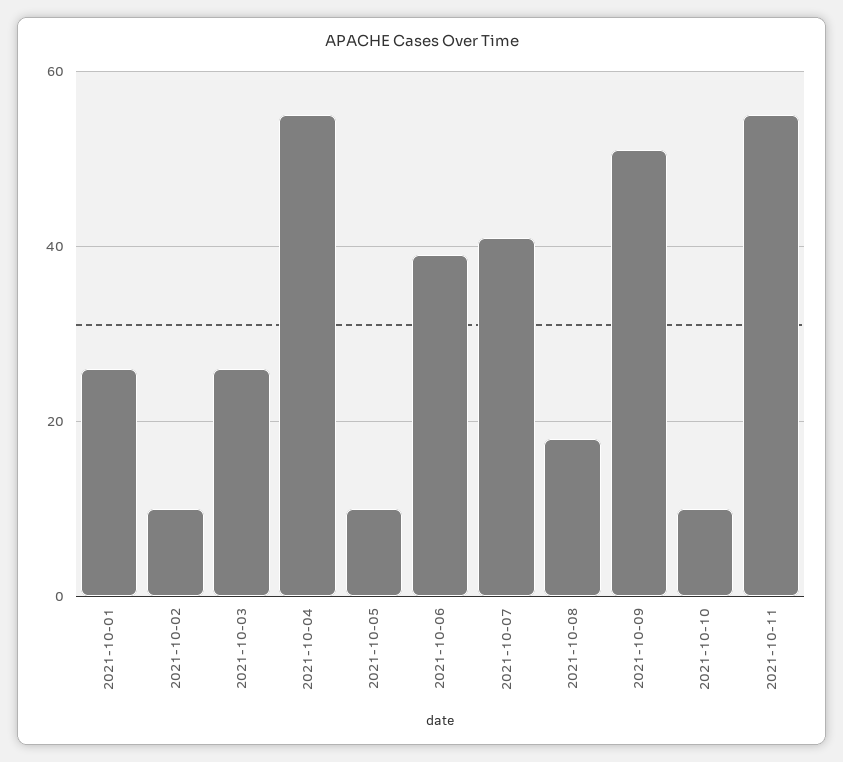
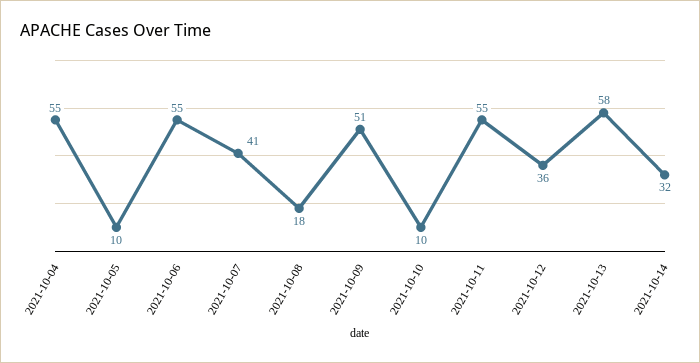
2021-10-01: 25 -> none
2021-10-02: 10 -> none
2021-10-03: 25 -> none
2021-10-06: 40 -> 55
2021-10-12: none -> 36
2021-10-13: none -> 58
2021-10-14: none -> 32

